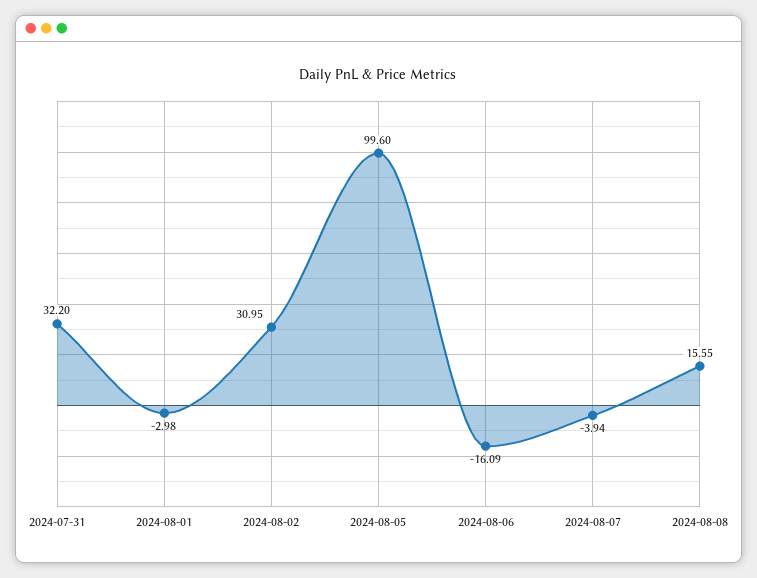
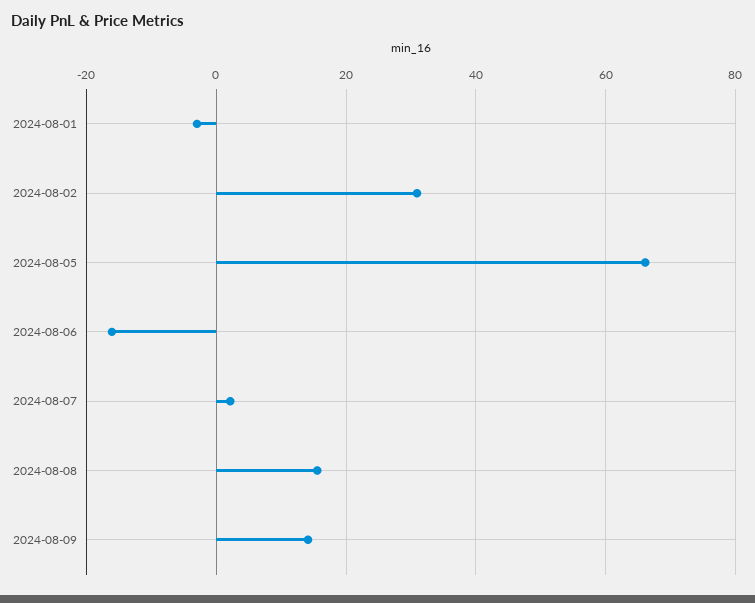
2024-07-31: 32.2 -> none
2024-08-05: 99.6 -> 66
2024-08-07: -3.94 -> 2
2024-08-09: none -> 14

